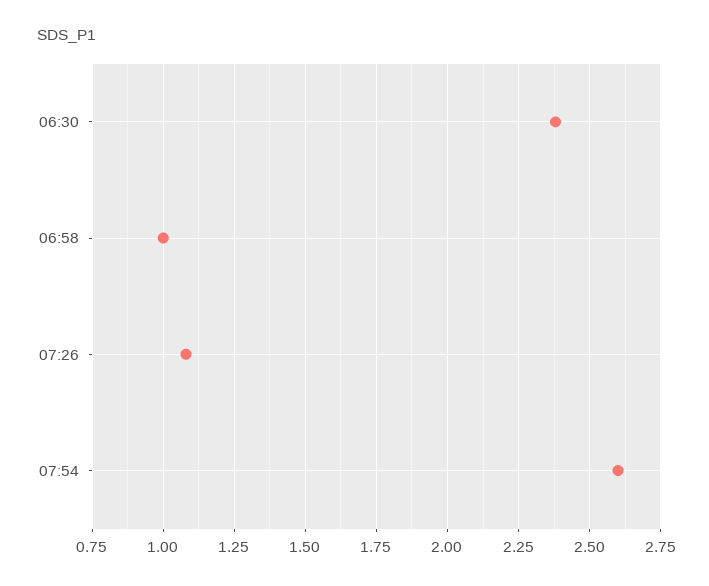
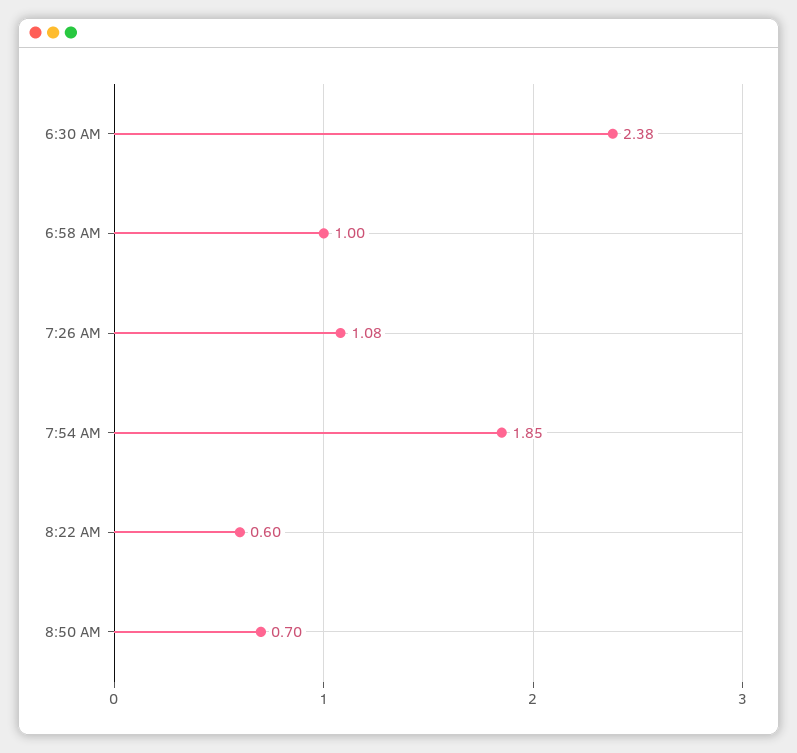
07:54: 2.6 -> 1.85
8:22 AM: none -> 0.6
8:50 AM: none -> 0.7

